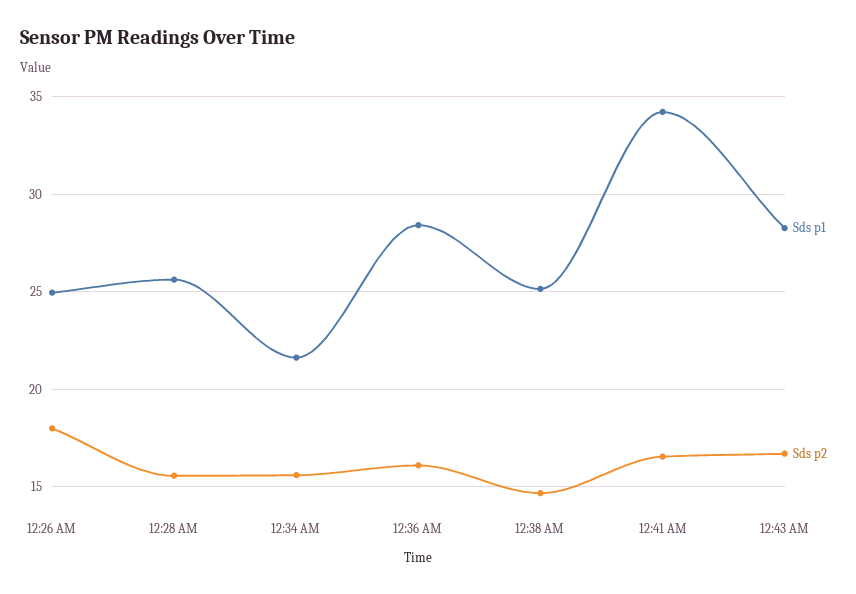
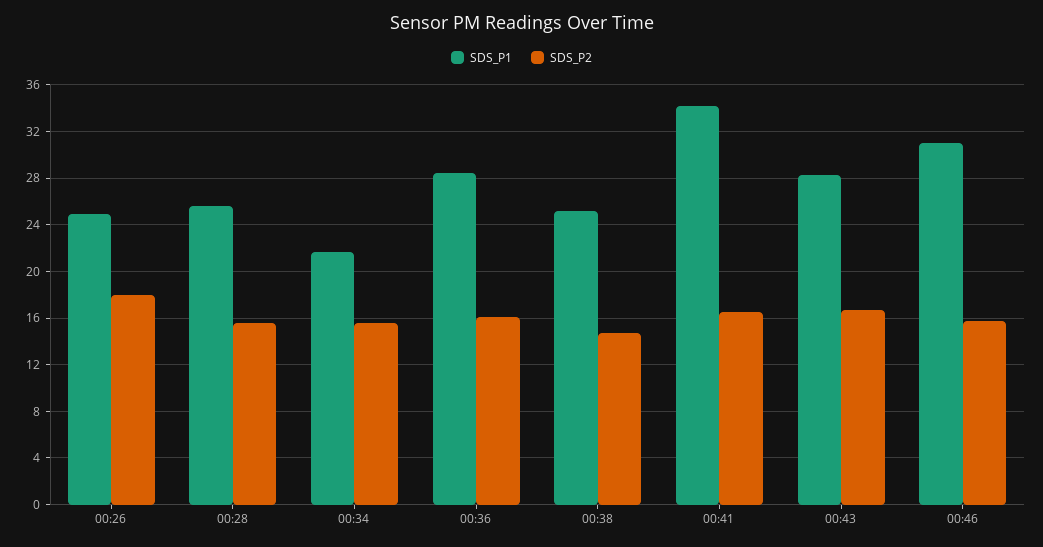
Sds p1, 00:46: none -> 31
Sds p2, 00:46: none -> 16

